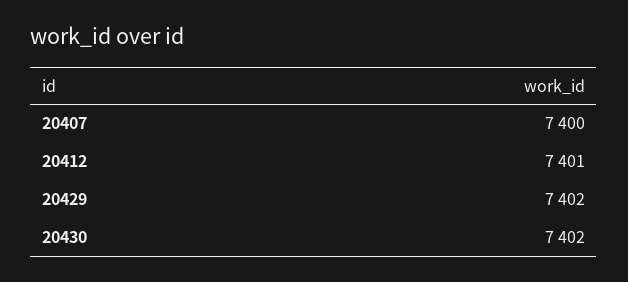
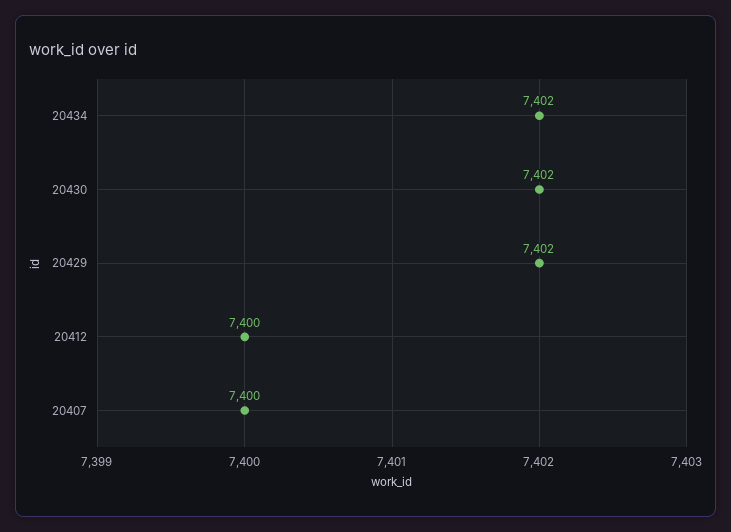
20412: 7401 -> 7400
20434: none -> 7402

